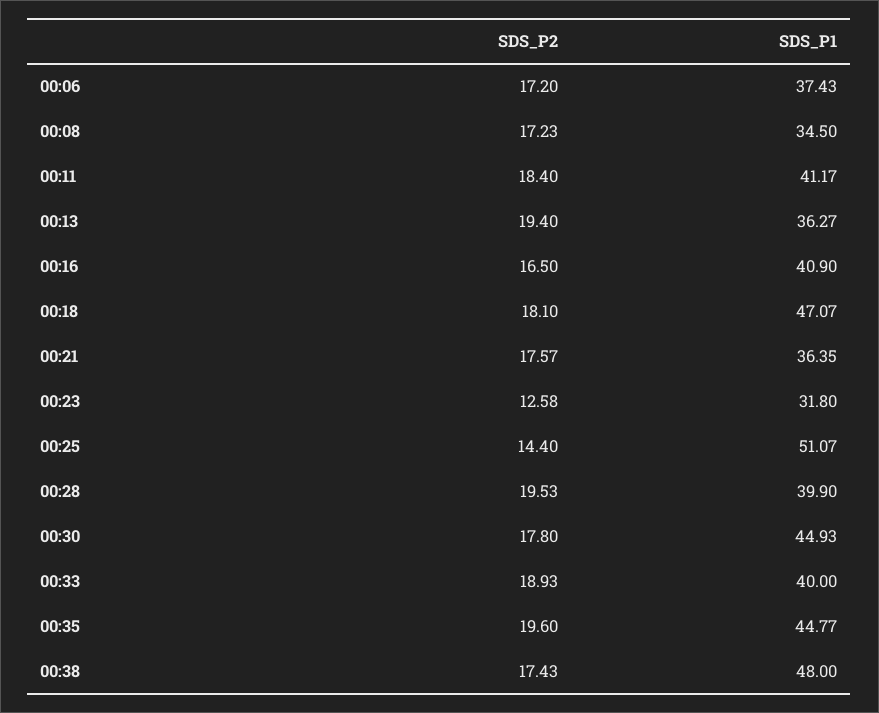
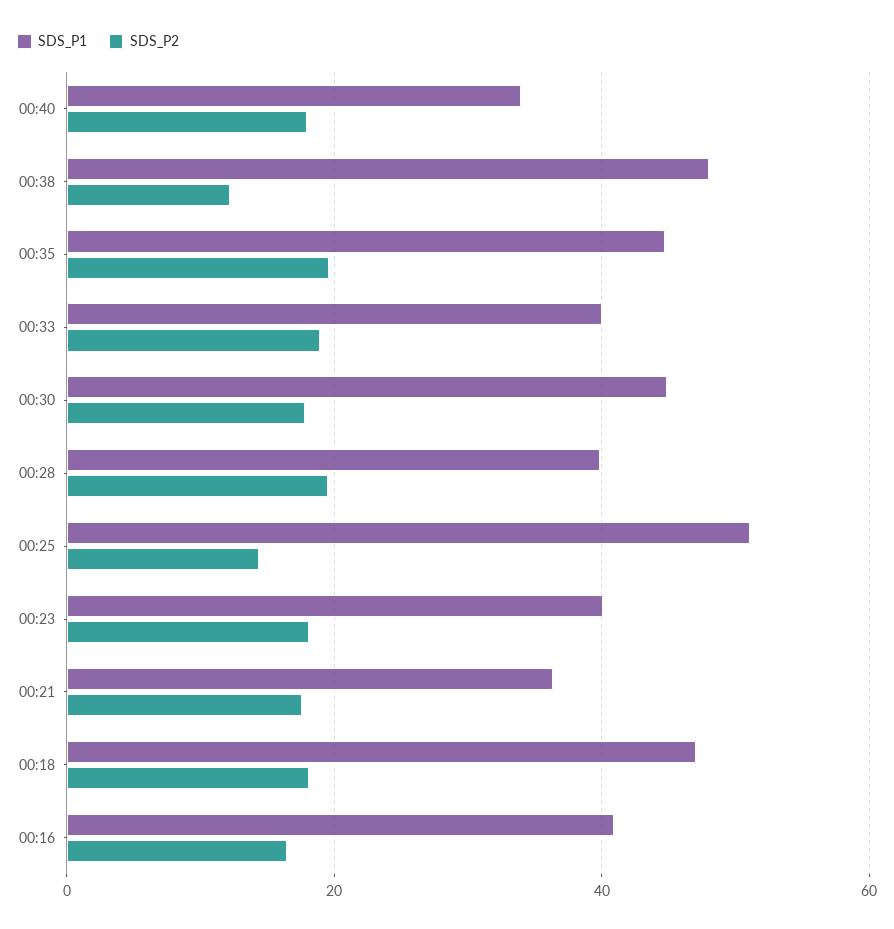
SDS_P2, 00:06: 17.2 -> none
SDS_P1, 00:06: 37.43 -> none
SDS_P2, 00:08: 17.23 -> none
SDS_P1, 00:08: 34.5 -> none
SDS_P2, 00:11: 18.4 -> none
SDS_P1, 00:11: 41.17 -> none
SDS_P2, 00:13: 19.4 -> none
SDS_P1, 00:13: 36.27 -> none
SDS_P2, 00:23: 12.58 -> 18
SDS_P1, 00:23: 31.8 -> 40
SDS_P2, 00:38: 17.43 -> 12
SDS_P1, 00:40: none -> 34
SDS_P2, 00:40: none -> 18

